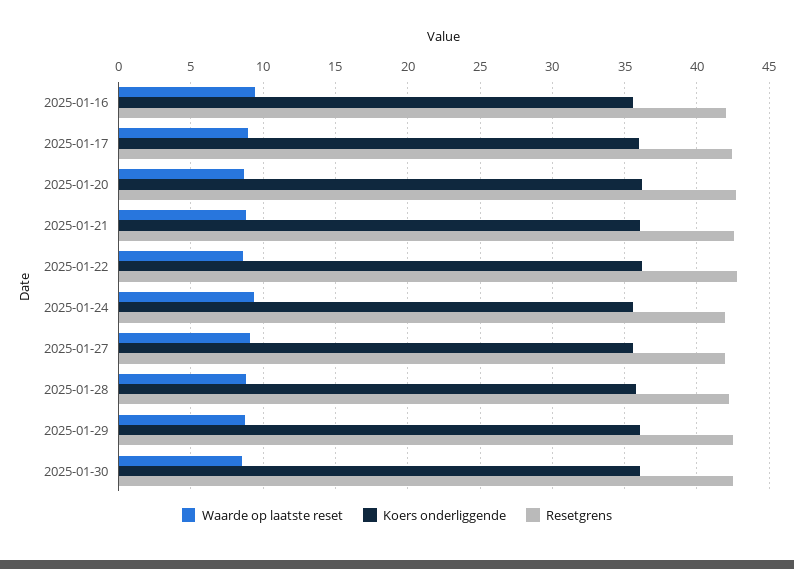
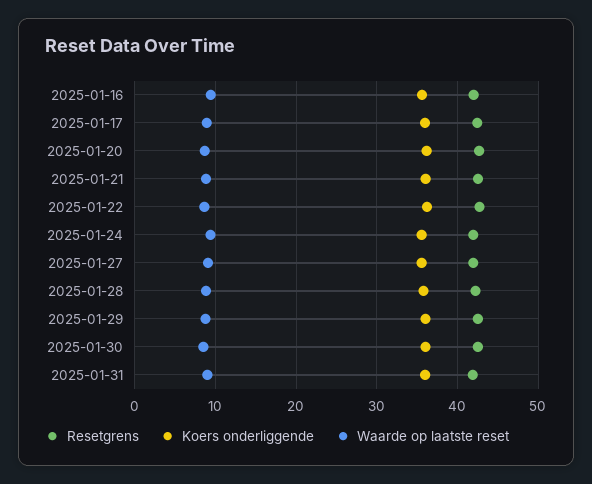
Resetgrens, 2025-01-31: none -> 42
Koers onderliggende, 2025-01-31: none -> 36
Waarde op laatste reset, 2025-01-31: none -> 9

